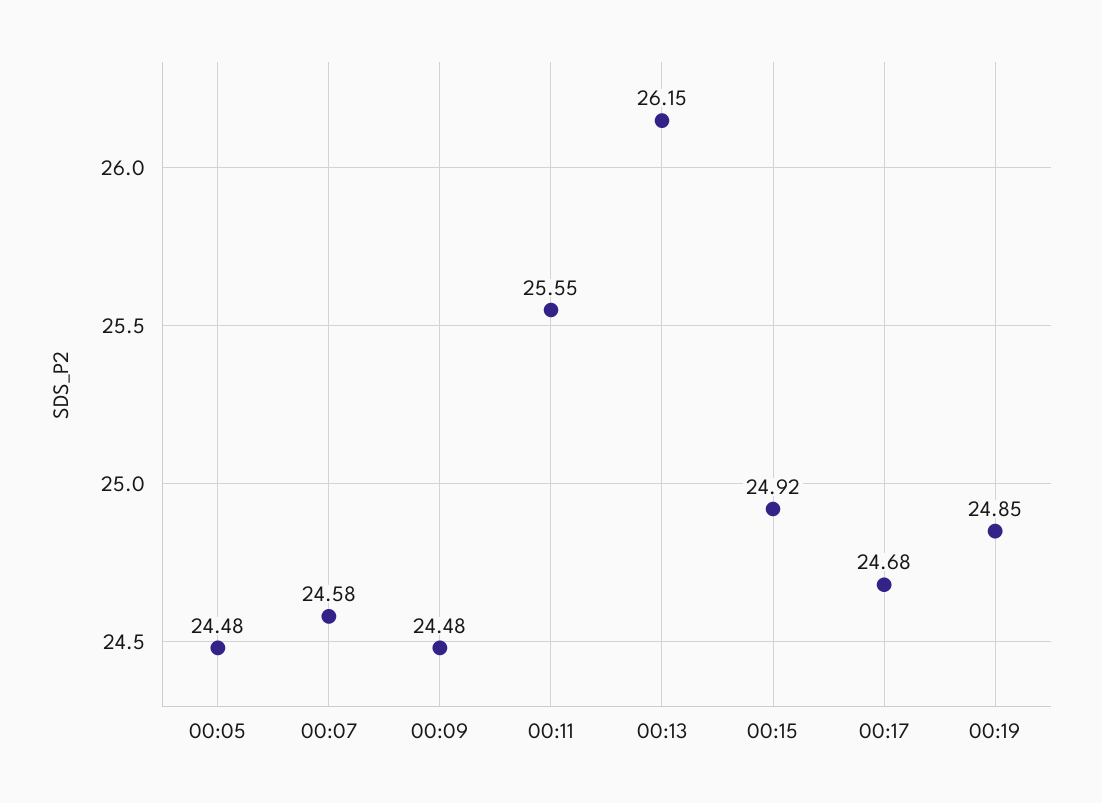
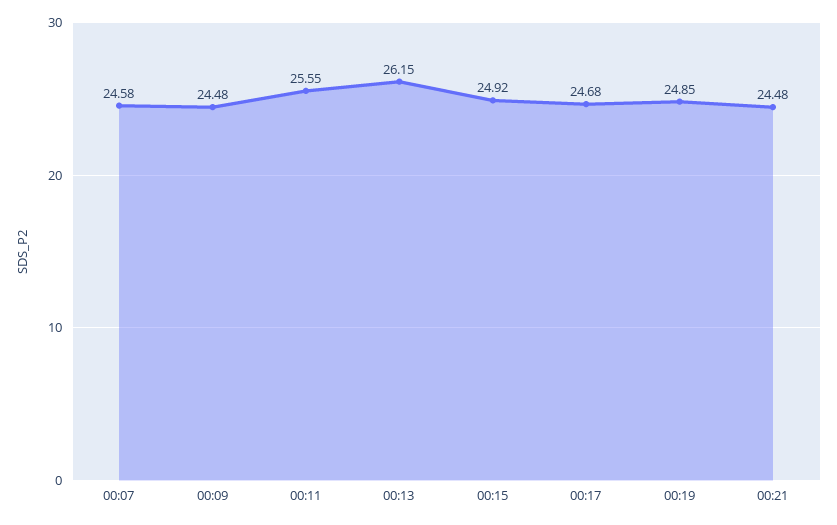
00:05: 24.48 -> none
00:21: none -> 24.48

